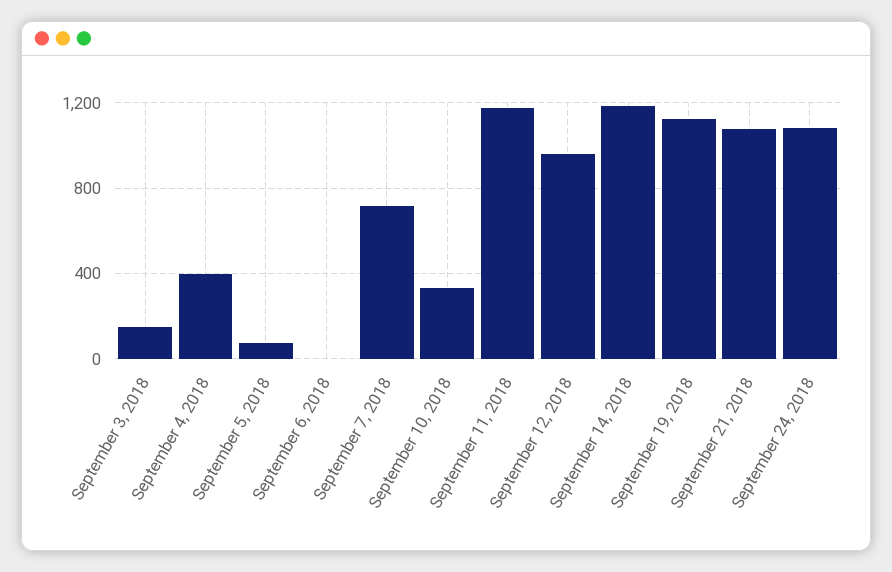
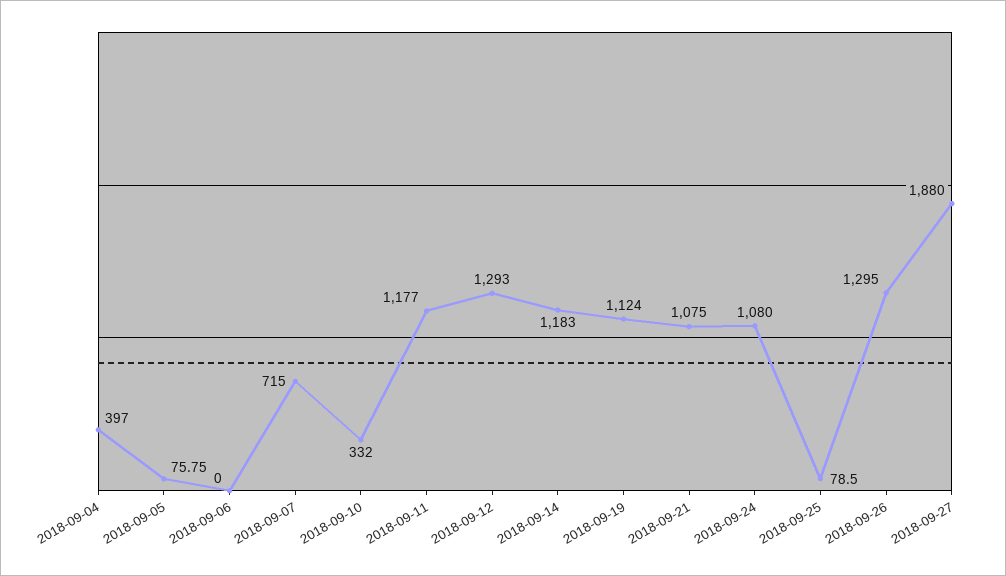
September 3, 2018: 150 -> none
September 12, 2018: 950 -> 1293
2018-09-25: none -> 78.5
2018-09-26: none -> 1295
2018-09-27: none -> 1880

